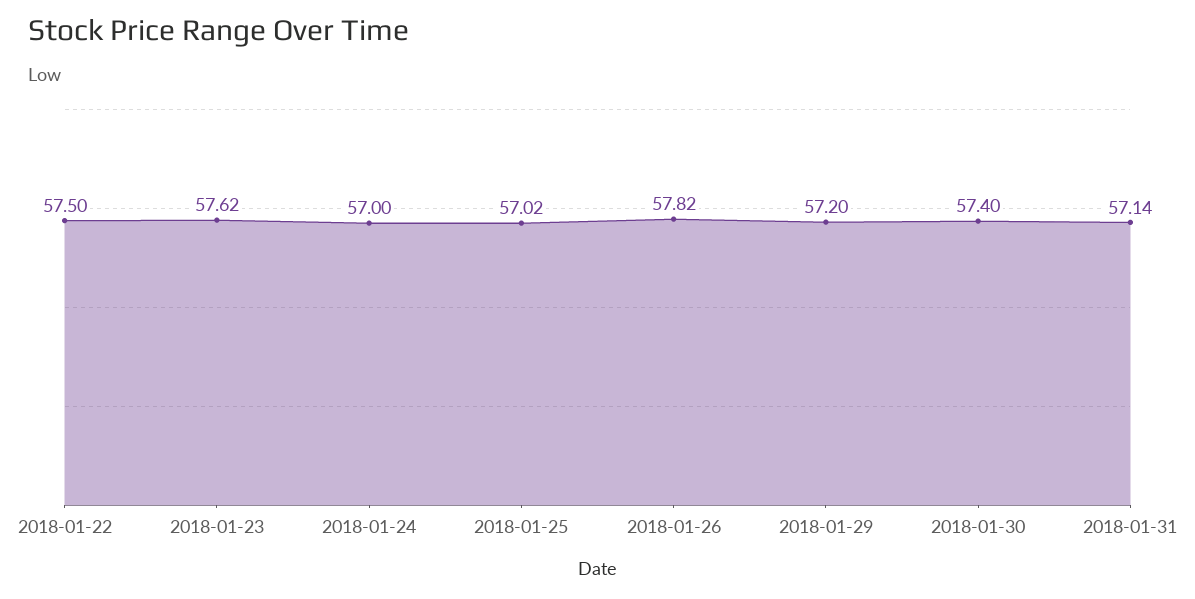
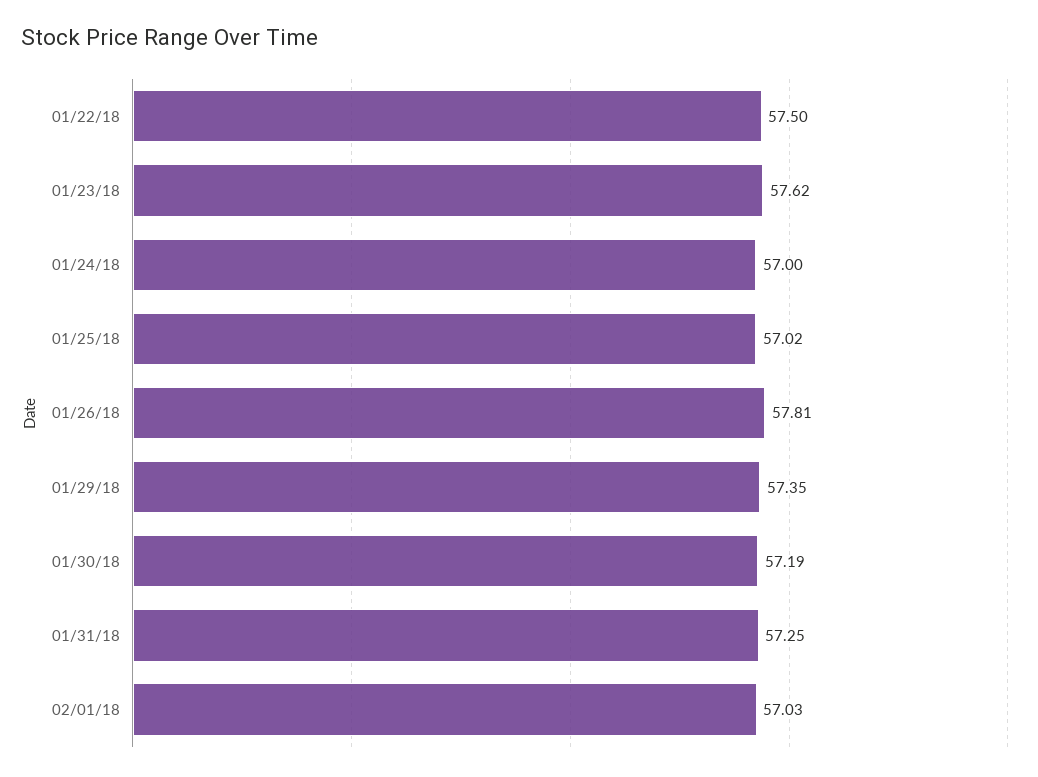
2018-01-26: 57.82 -> 57.81
2018-01-29: 57.2 -> 57.35
2018-01-30: 57.4 -> 57.19
2018-01-31: 57.14 -> 57.25
02/01/18: none -> 57.03

